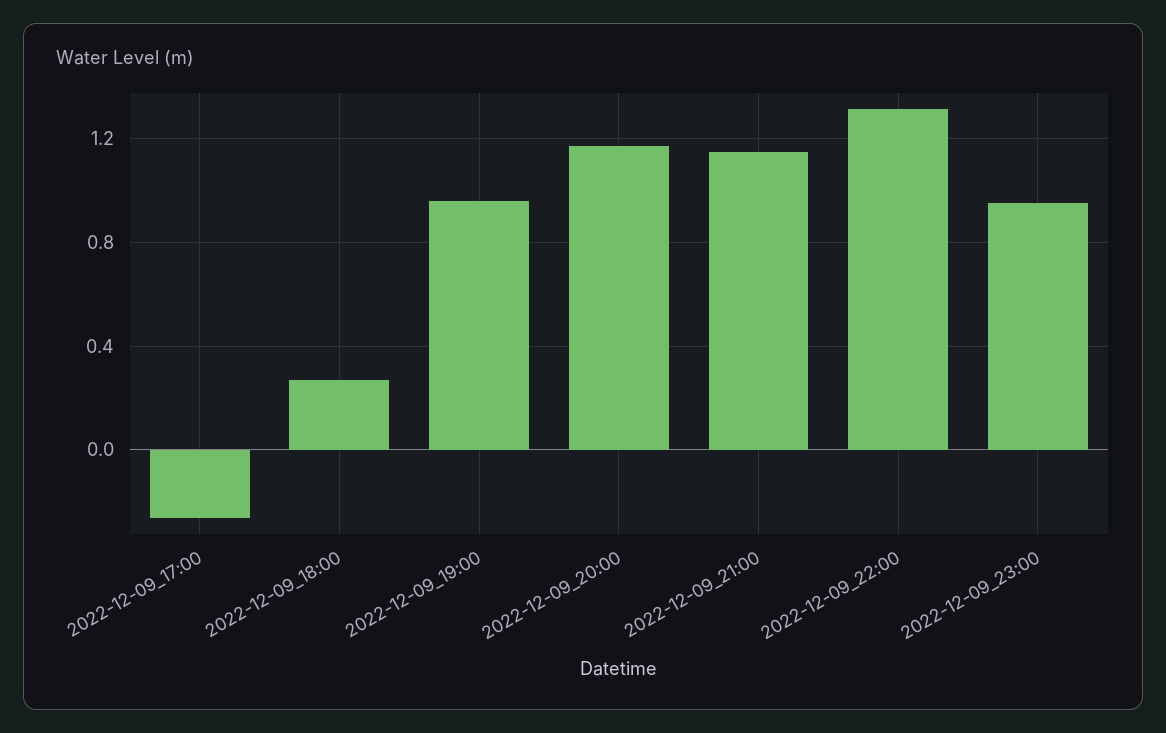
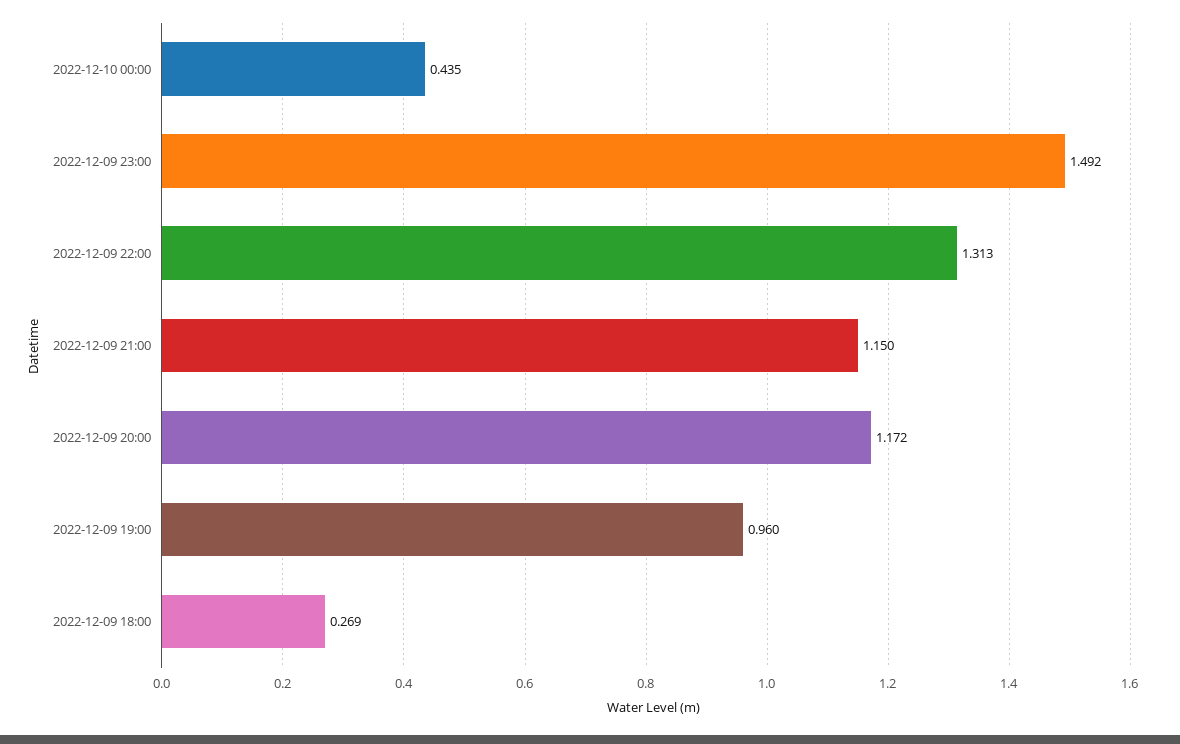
2022-12-09_17:00: -0.25 -> none
2022-12-09_23:00: 0.95 -> 1.492
2022-12-10 00:00: none -> 0.435

